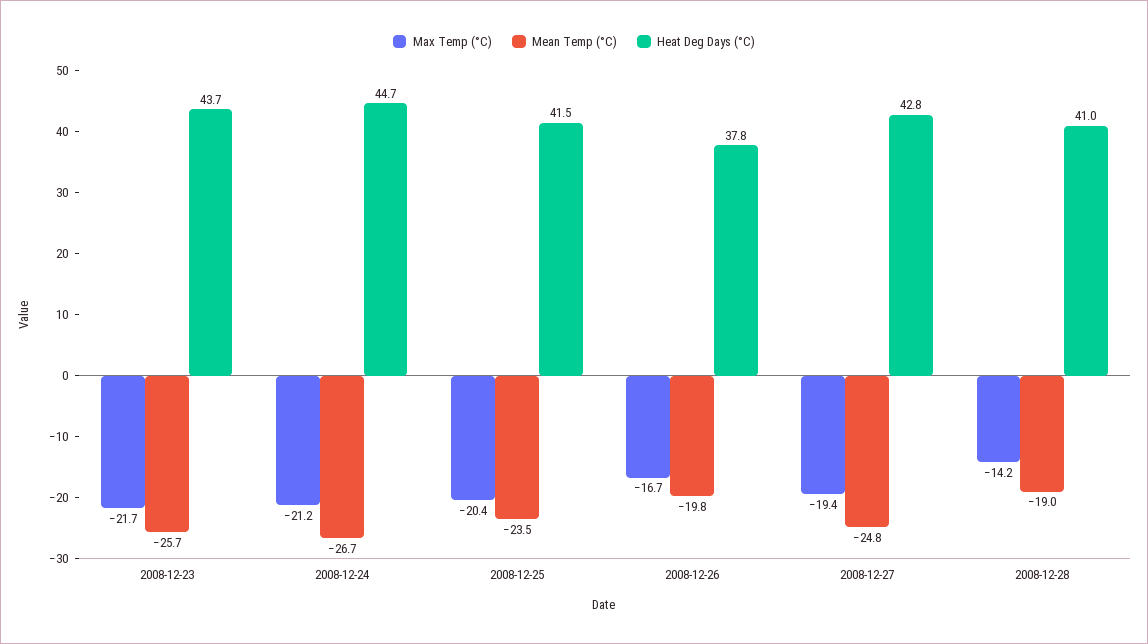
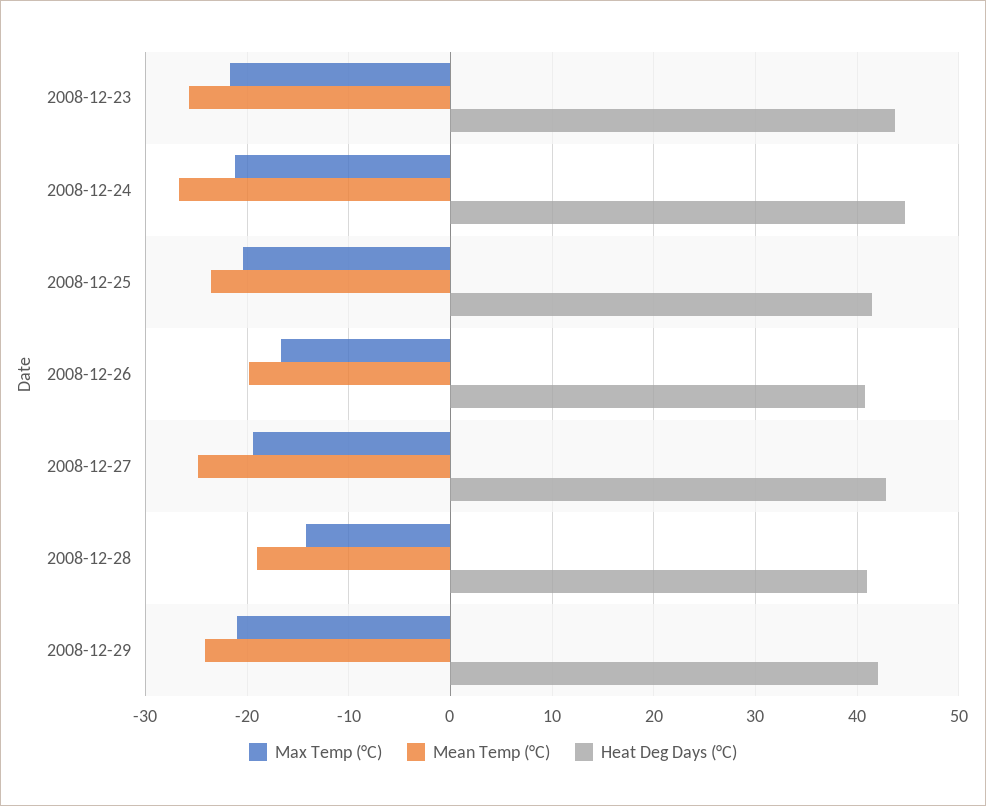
Heat Deg Days (°C), 2008-12-26: 37.8 -> 41
Max Temp (°C), 2008-12-29: none -> -21
Mean Temp (°C), 2008-12-29: none -> -24
Heat Deg Days (°C), 2008-12-29: none -> 42

